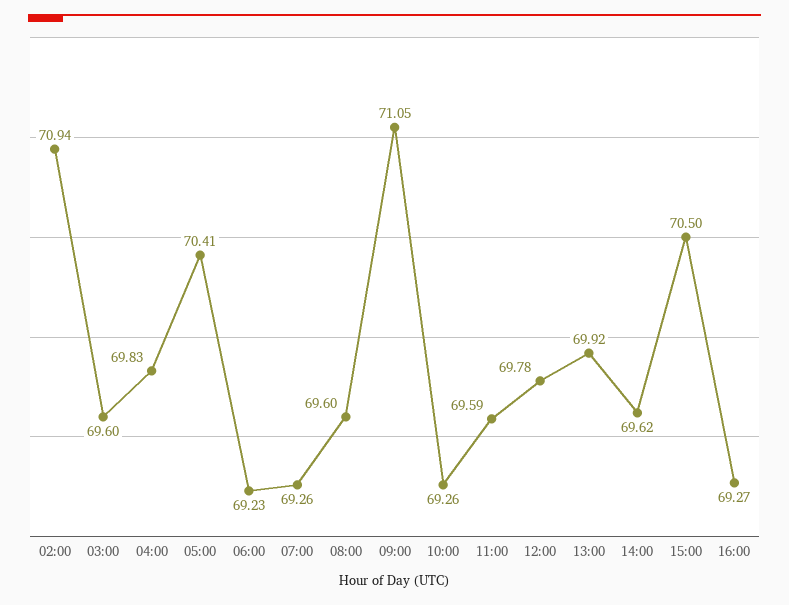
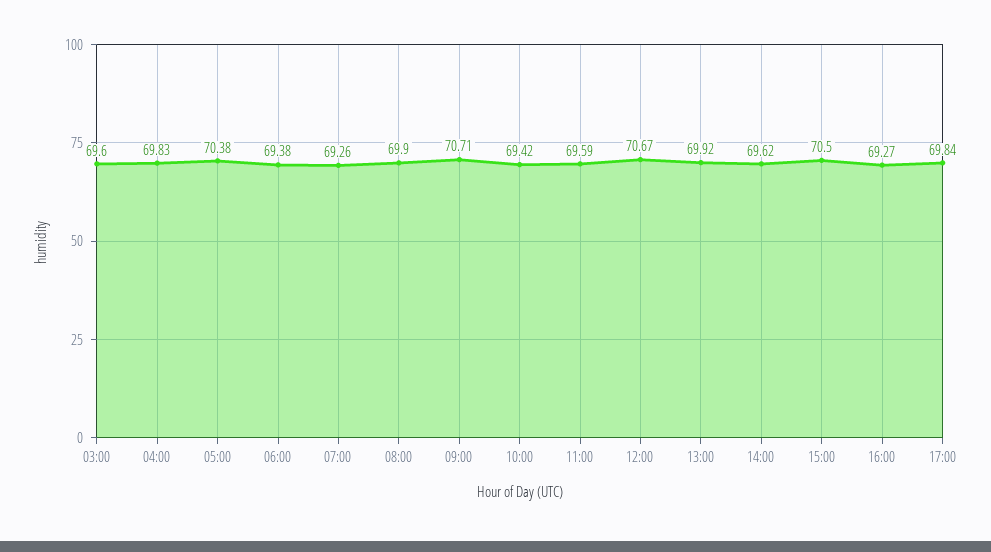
02:00: 70.94 -> none
05:00: 70.41 -> 70.38
06:00: 69.23 -> 69.38
08:00: 69.6 -> 69.9
09:00: 71.05 -> 70.71
10:00: 69.26 -> 69.42
12:00: 69.78 -> 70.67
17:00: none -> 69.84

